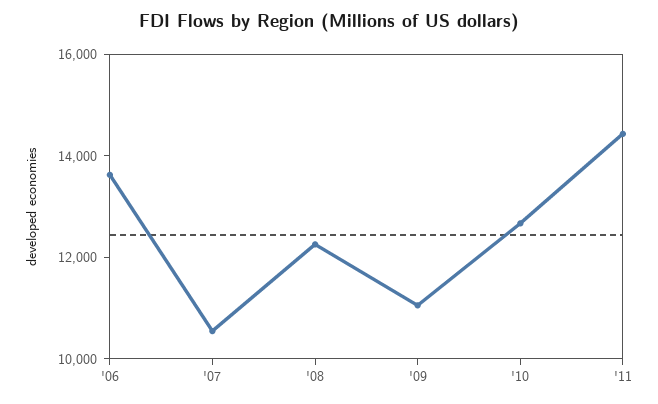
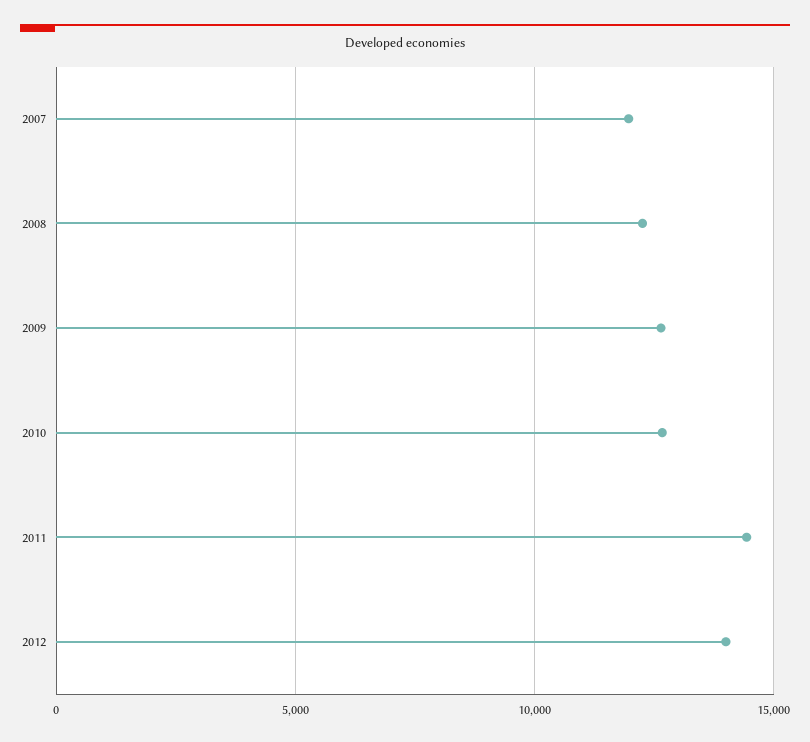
'06: 13500 -> none
'07: 10500 -> 12000
'09: 11000 -> 12500
2012: none -> 14000

